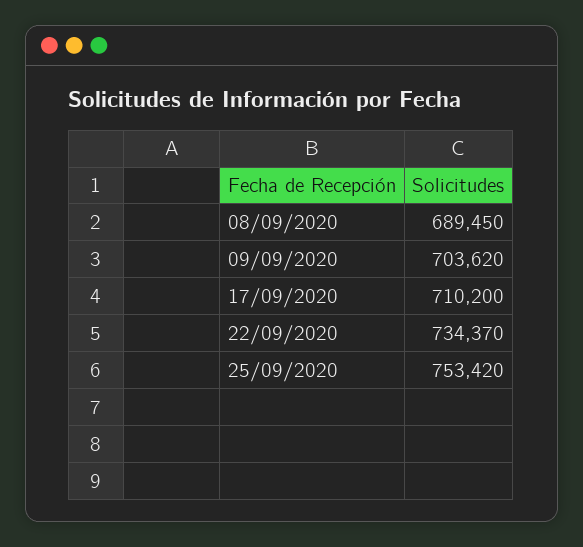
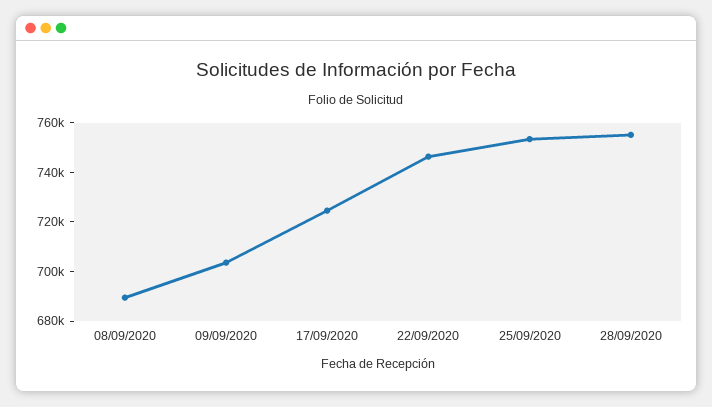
17/09/2020: 710200 -> 725000
22/09/2020: 734370 -> 745000
28/09/2020: none -> 755000

